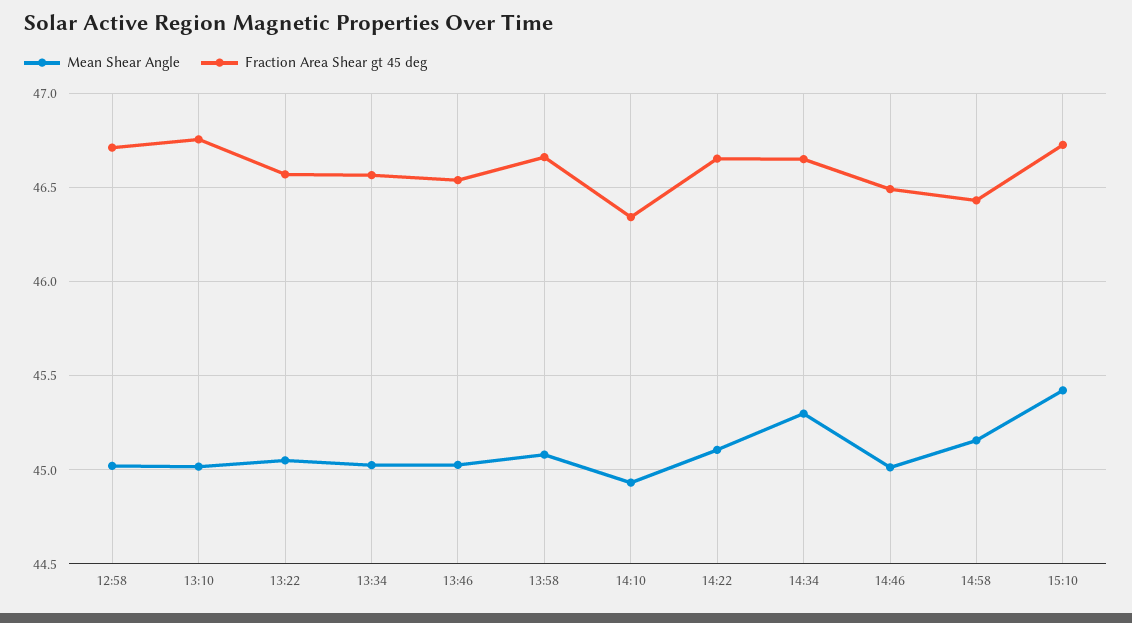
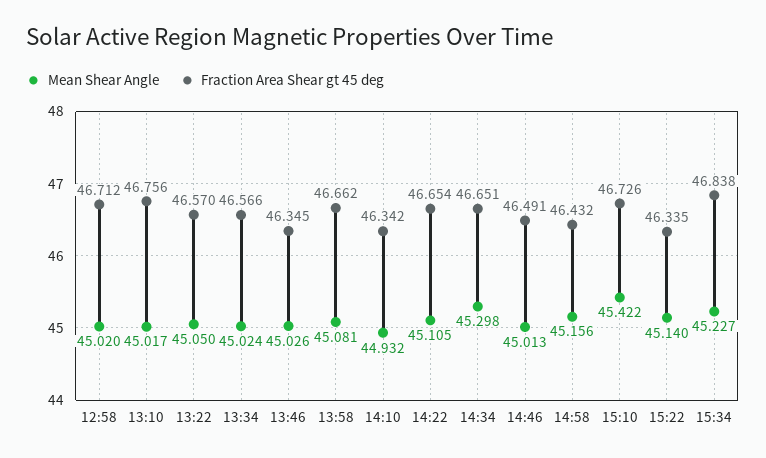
Fraction Area Shear gt 45 deg, 13:46: 46.55 -> 46.345
Mean Shear Angle, 15:22: none -> 45.14
Fraction Area Shear gt 45 deg, 15:22: none -> 46.335
Mean Shear Angle, 15:34: none -> 45.227
Fraction Area Shear gt 45 deg, 15:34: none -> 46.838

